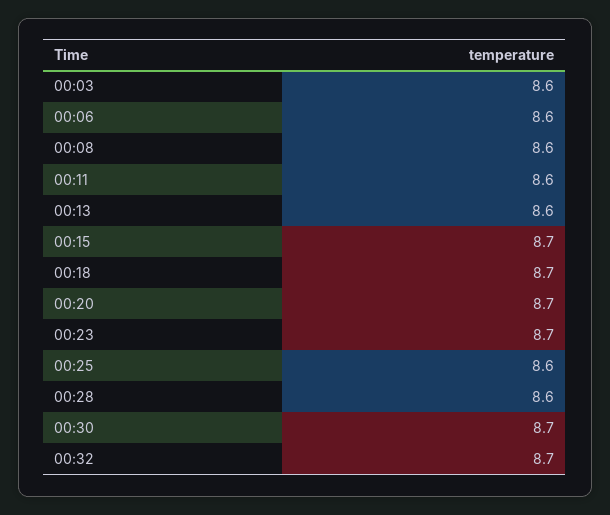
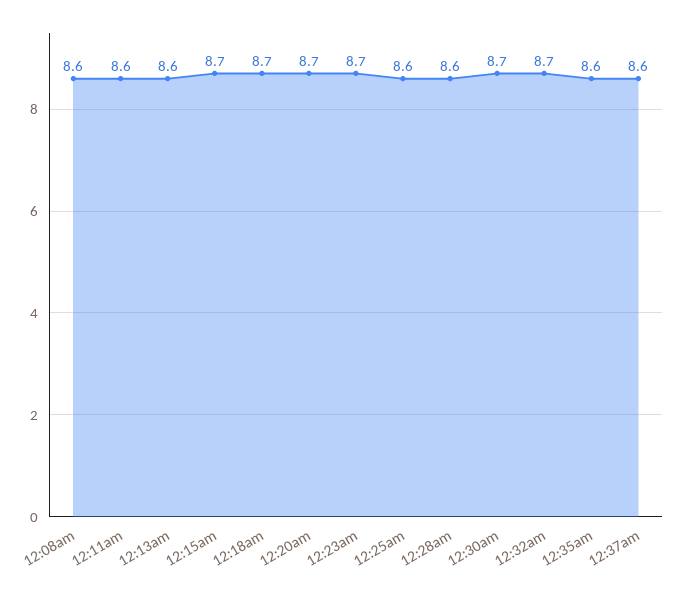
00:03: 8.6 -> none
00:06: 8.6 -> none
12:35am: none -> 8.6
12:37am: none -> 8.6

